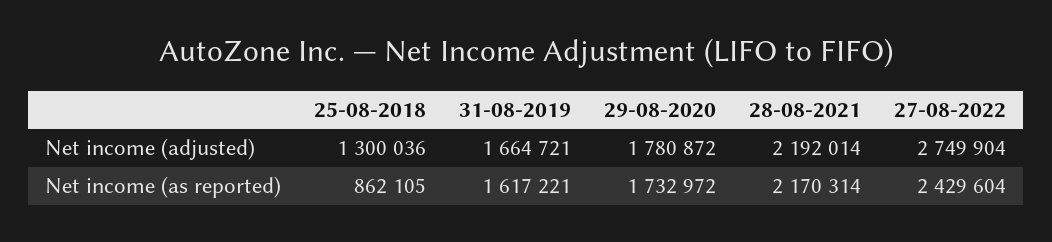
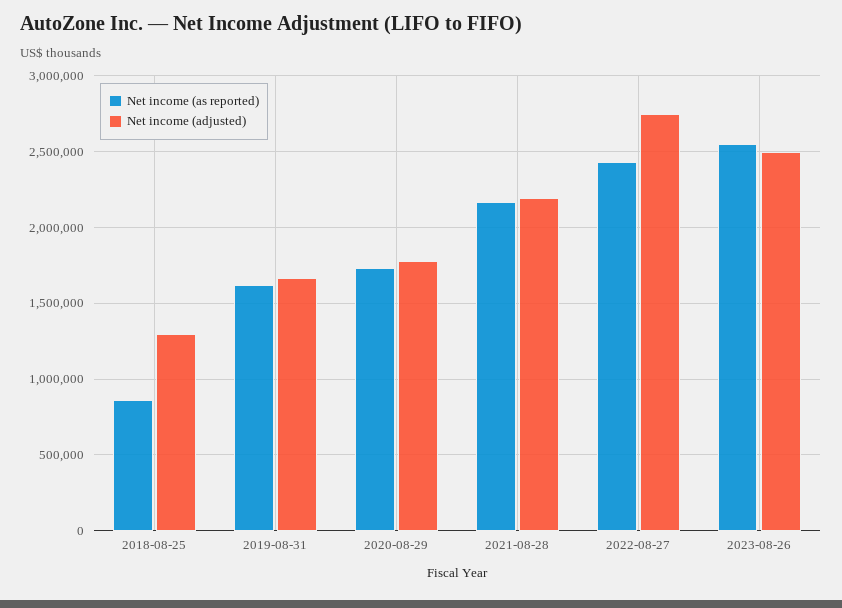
Net income (as reported), 2023-08-26: none -> 2550000
Net income (adjusted), 2023-08-26: none -> 2500000

